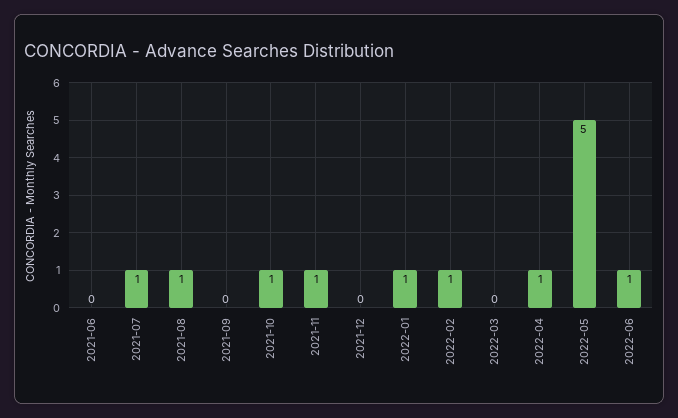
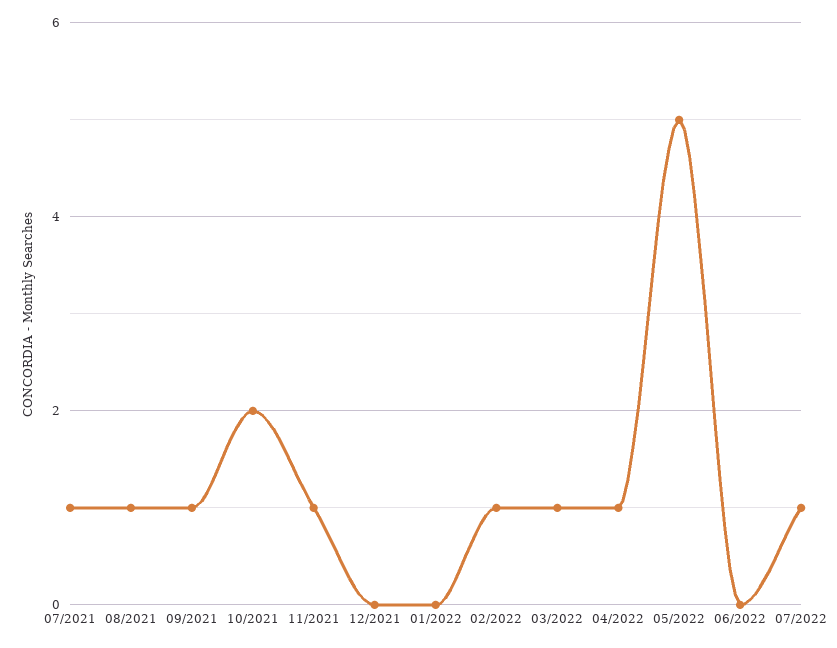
2021-06: 0 -> none
2021-09: 0 -> 1
2021-10: 1 -> 2
2022-01: 1 -> 0
2022-03: 0 -> 1
2022-06: 1 -> 0
07/2022: none -> 1

